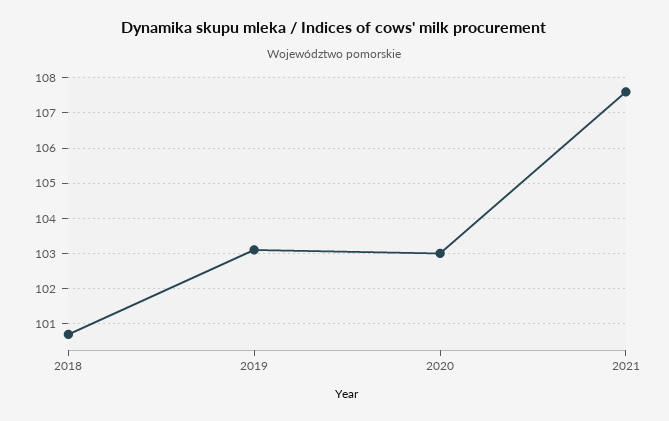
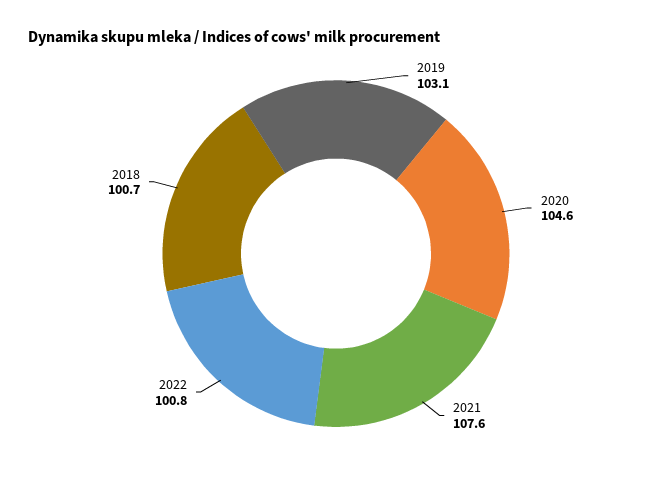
2020: 103 -> 104.6
2022: none -> 100.8

